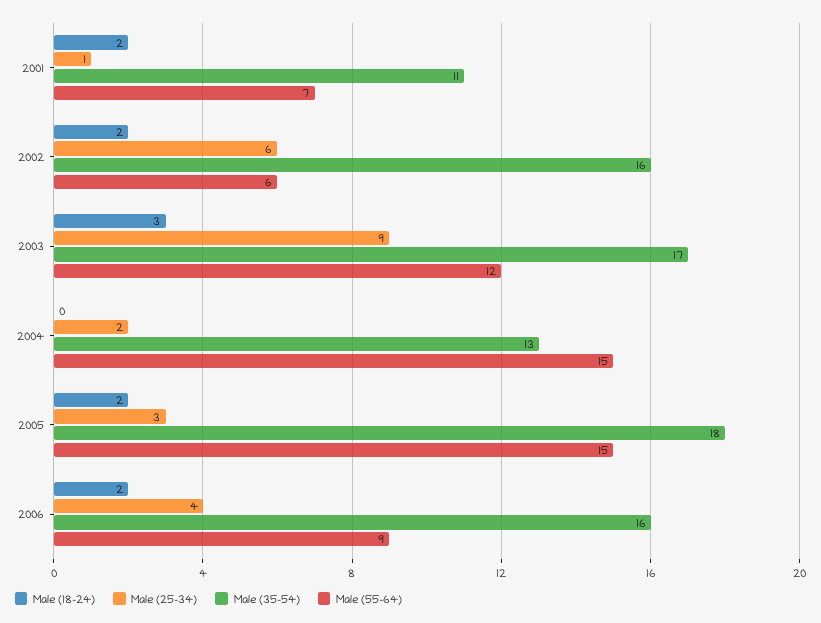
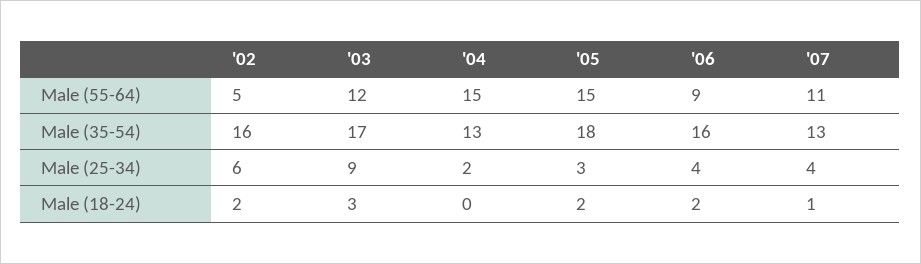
Male (18-24), 2001: 2 -> none
Male (25-34), 2001: 1 -> none
Male (35-54), 2001: 11 -> none
Male (55-64), 2001: 7 -> none
Male (55-64), 2002: 6 -> 5
Male (55-64), '07: none -> 11
Male (35-54), '07: none -> 13
Male (25-34), '07: none -> 4
Male (18-24), '07: none -> 1

